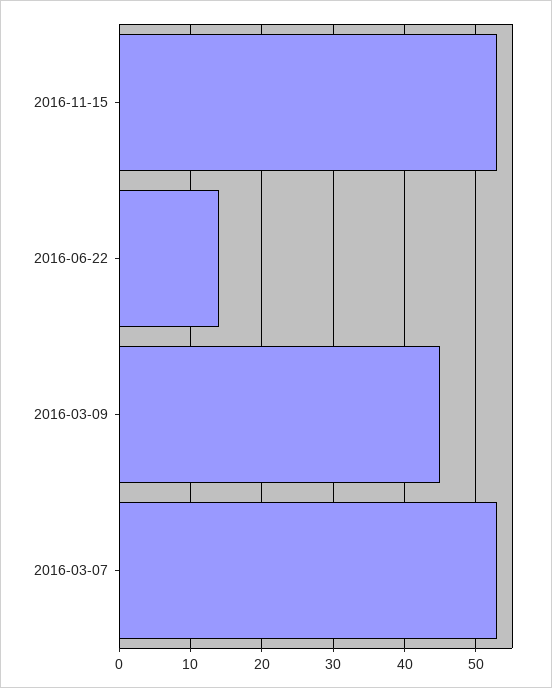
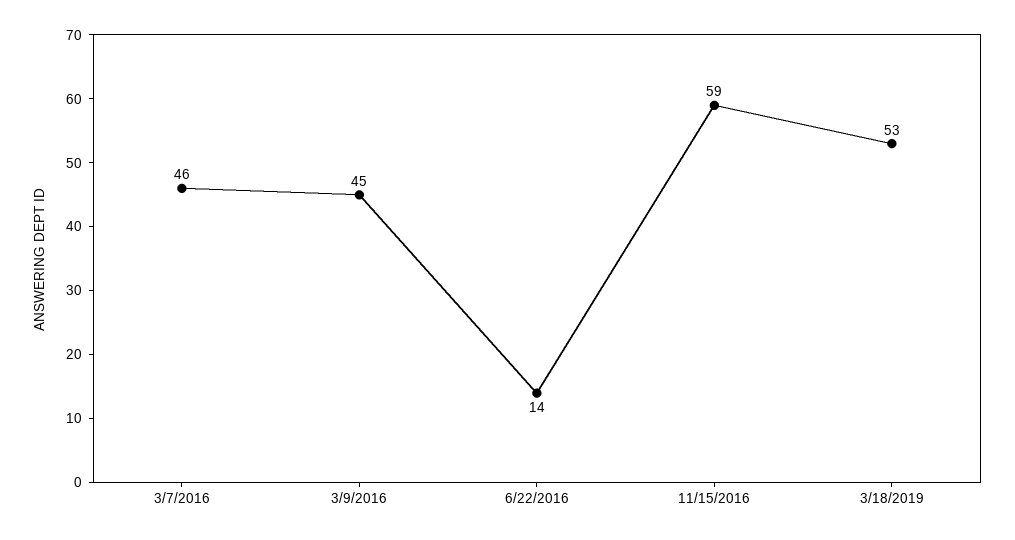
2016-11-15: 53 -> 59
2016-03-07: 53 -> 46
3/18/2019: none -> 53

